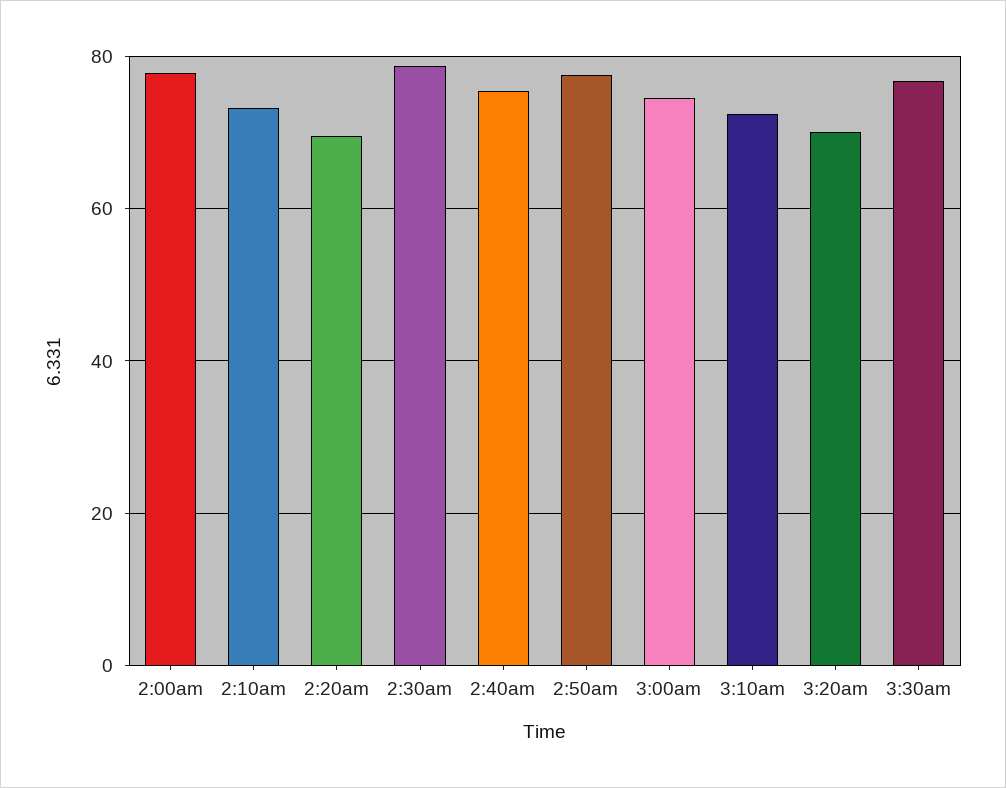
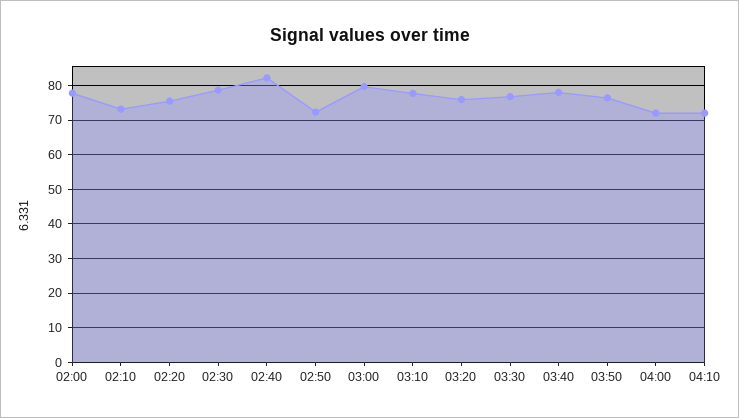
2:20am: 70 -> 76
2:40am: 76 -> 82
2:50am: 78 -> 72
3:00am: 74 -> 80
3:10am: 72 -> 78
3:20am: 70 -> 76
03:40: none -> 78
03:50: none -> 76
04:00: none -> 72
04:10: none -> 72

